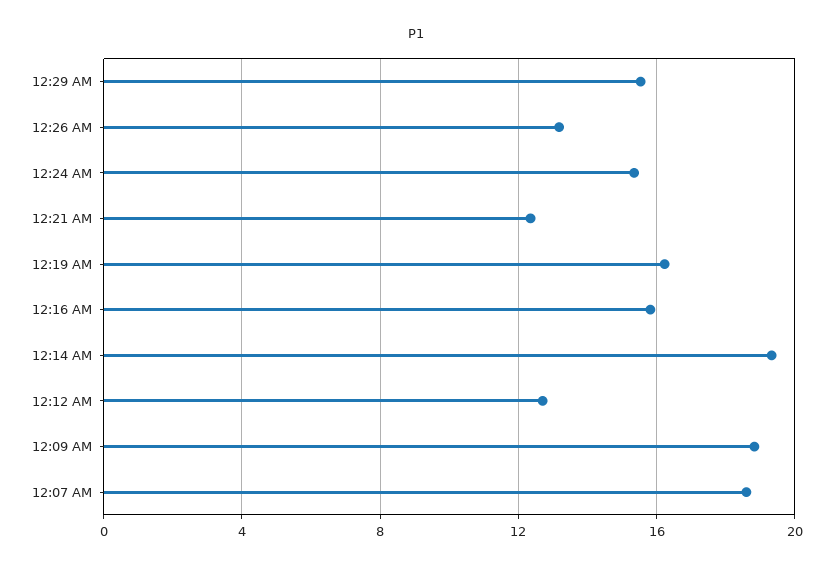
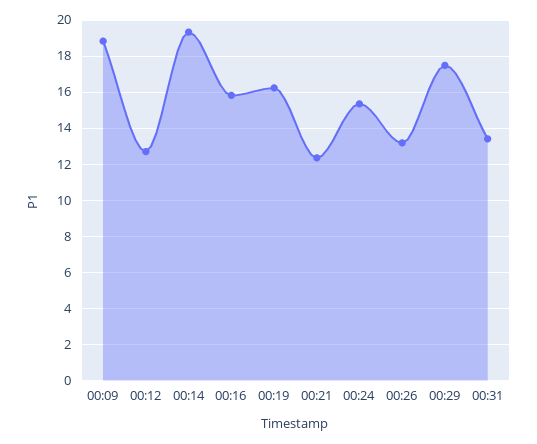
12:29 AM: 15.5 -> 17.5
12:07 AM: 18.5 -> none
00:31: none -> 13.5

